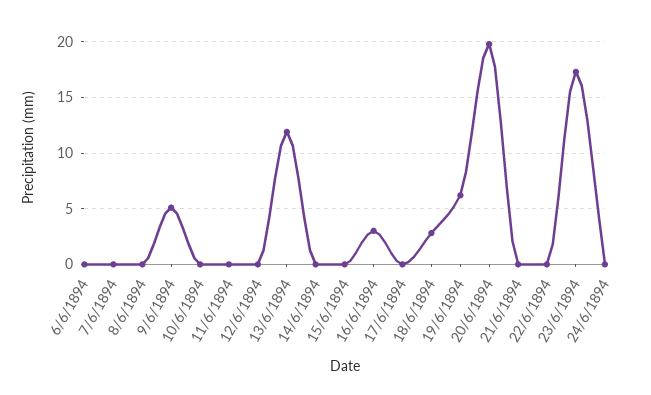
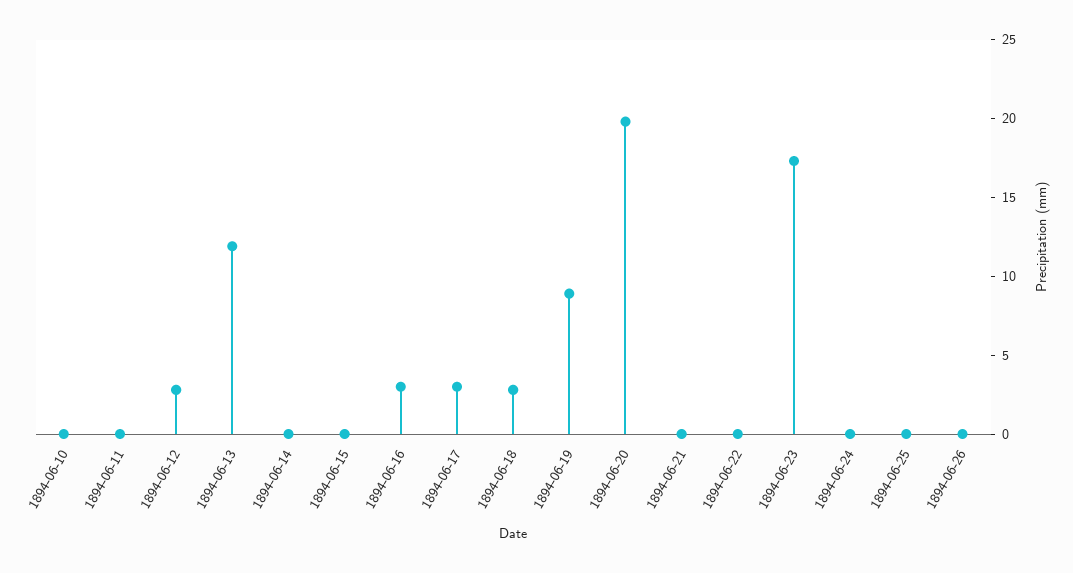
6/6/1894: 0 -> none
7/6/1894: 0 -> none
8/6/1894: 0 -> none
9/6/1894: 5 -> none
12/6/1894: 0 -> 3
17/6/1894: 0 -> 3
19/6/1894: 6 -> 9
1894-06-25: none -> 0
1894-06-26: none -> 0

